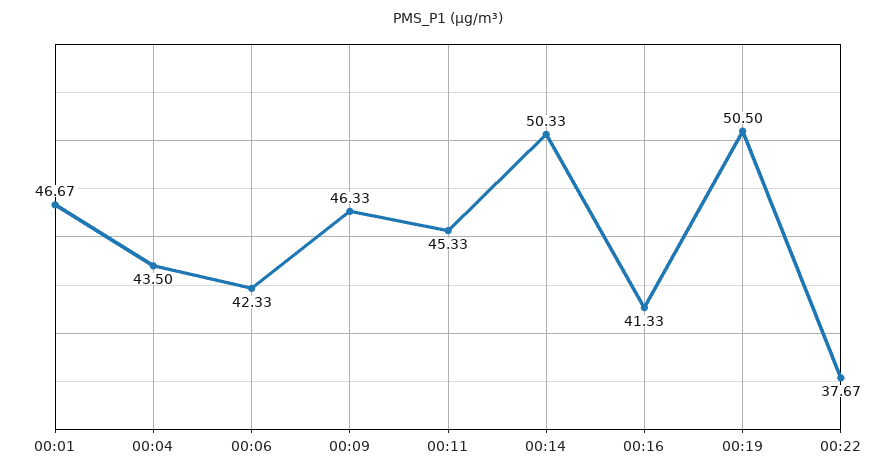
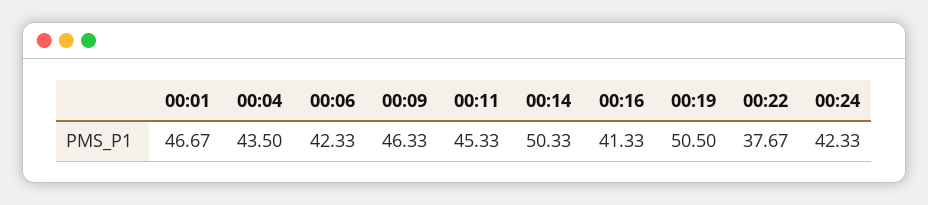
00:24: none -> 42.33

